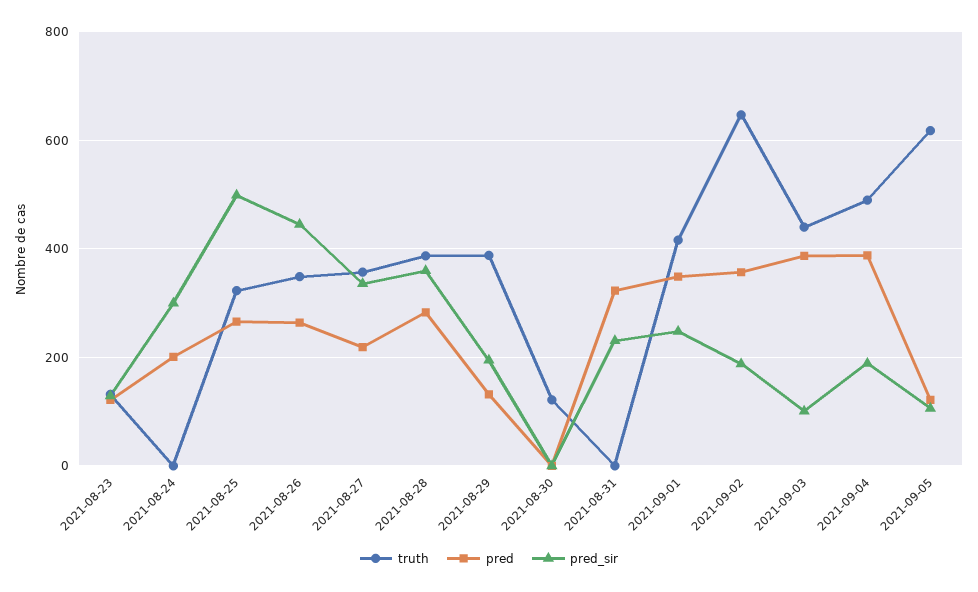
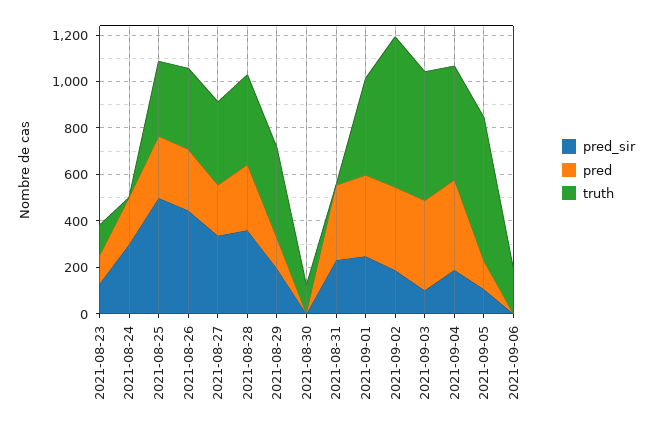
truth, 2021-09-03: 440 -> 550
pred_sir, 2021-09-06: none -> 0
pred, 2021-09-06: none -> 0
truth, 2021-09-06: none -> 200

